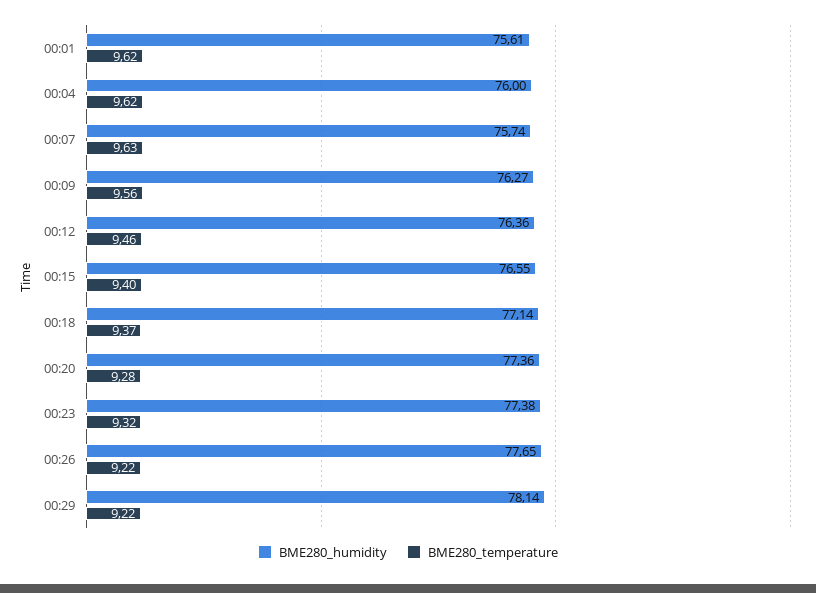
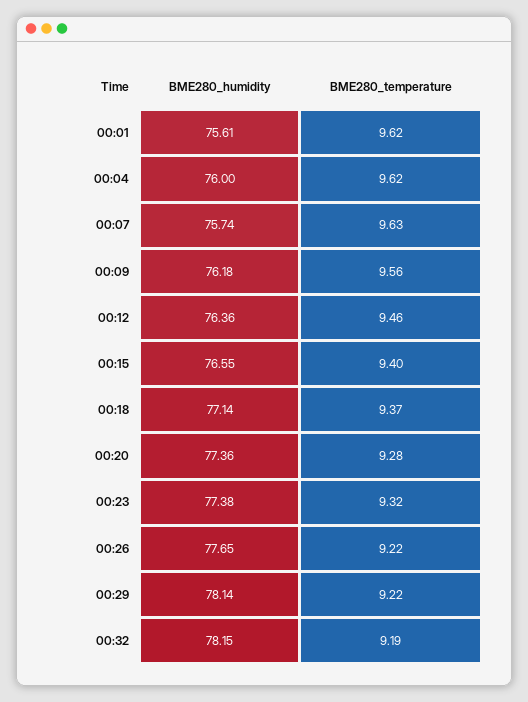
BME280_humidity, 00:09: 76.27 -> 76.18
BME280_humidity, 00:32: none -> 78.15
BME280_temperature, 00:32: none -> 9.19

